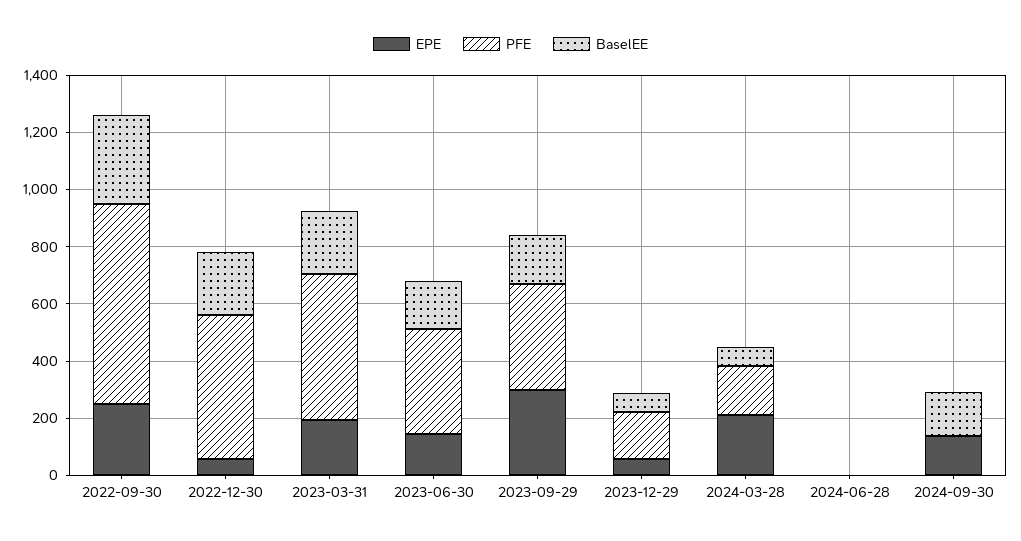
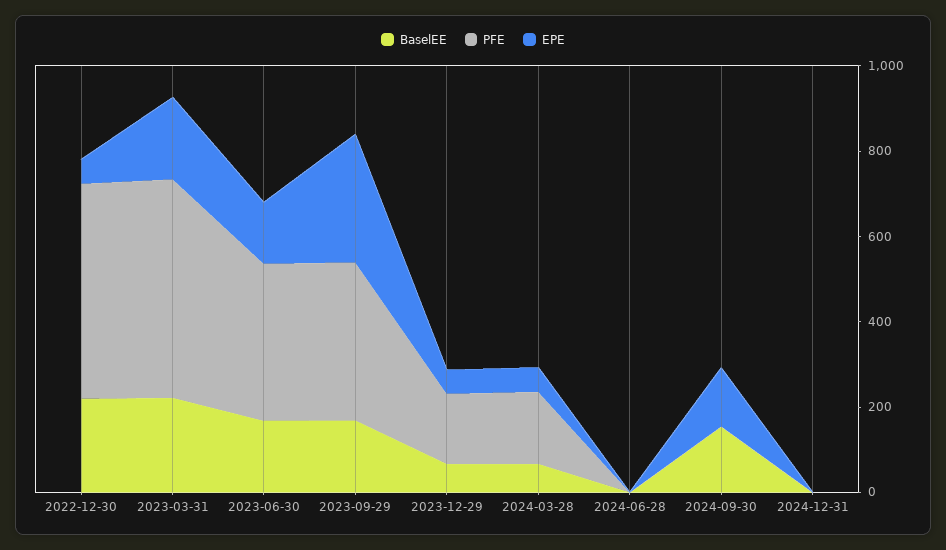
EPE, 2022-09-30: 250 -> none
PFE, 2022-09-30: 700 -> none
BaselEE, 2022-09-30: 300 -> none
EPE, 2024-03-28: 200 -> 50
BaselEE, 2024-12-31: none -> 0
PFE, 2024-12-31: none -> 0
EPE, 2024-12-31: none -> 0

